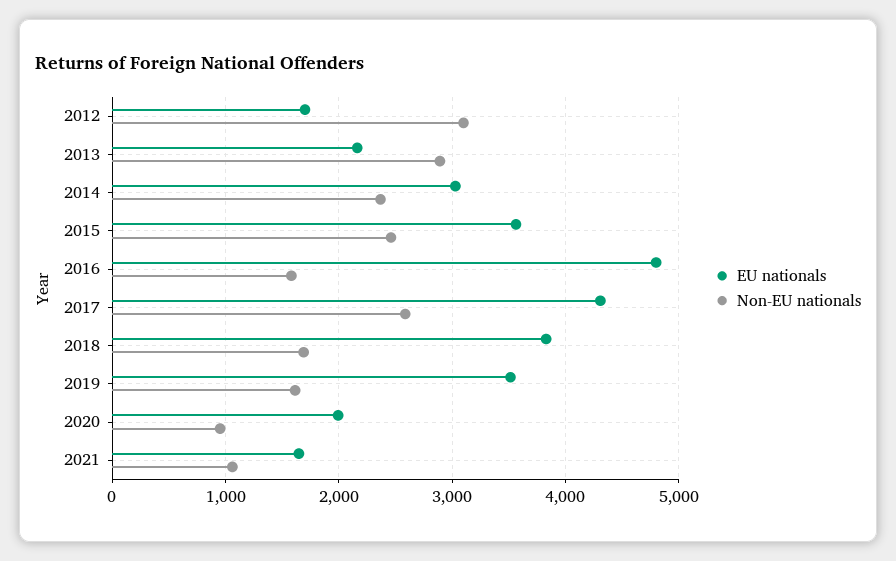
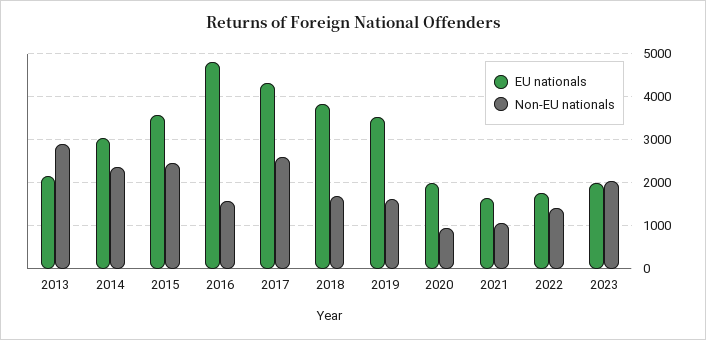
EU nationals, 2012: 1700 -> none
Non-EU nationals, 2012: 3100 -> none
EU nationals, 2022: none -> 1800
Non-EU nationals, 2022: none -> 1400
EU nationals, 2023: none -> 2000
Non-EU nationals, 2023: none -> 2000

